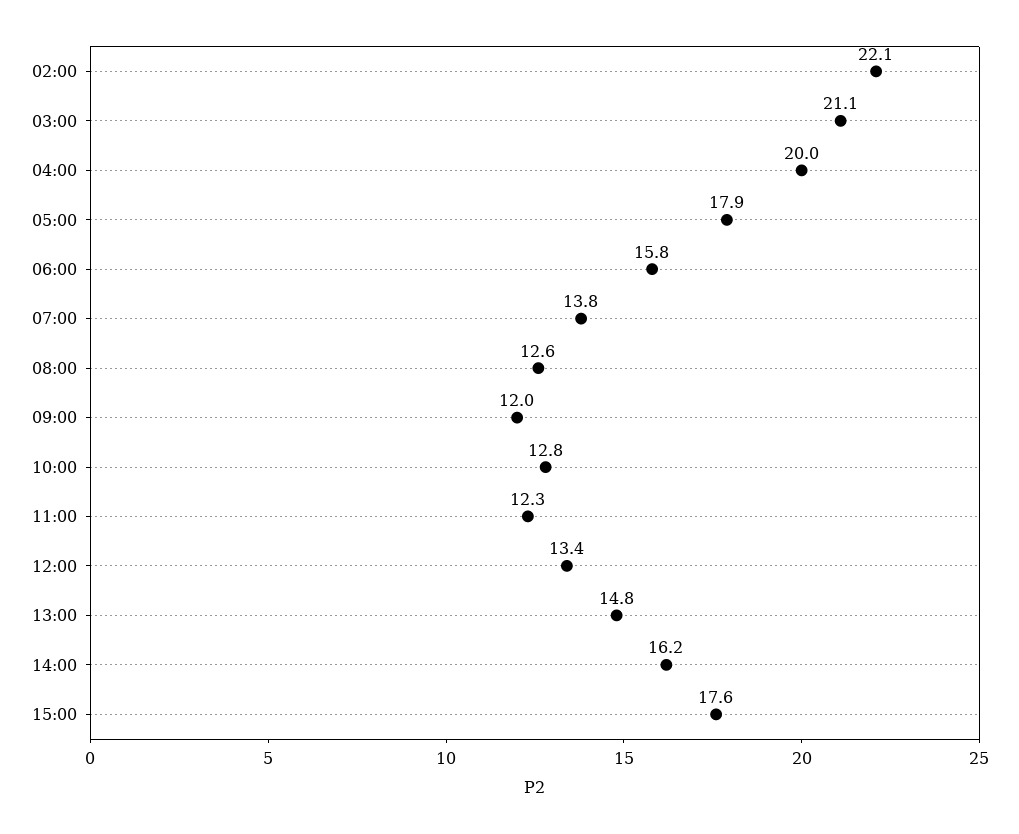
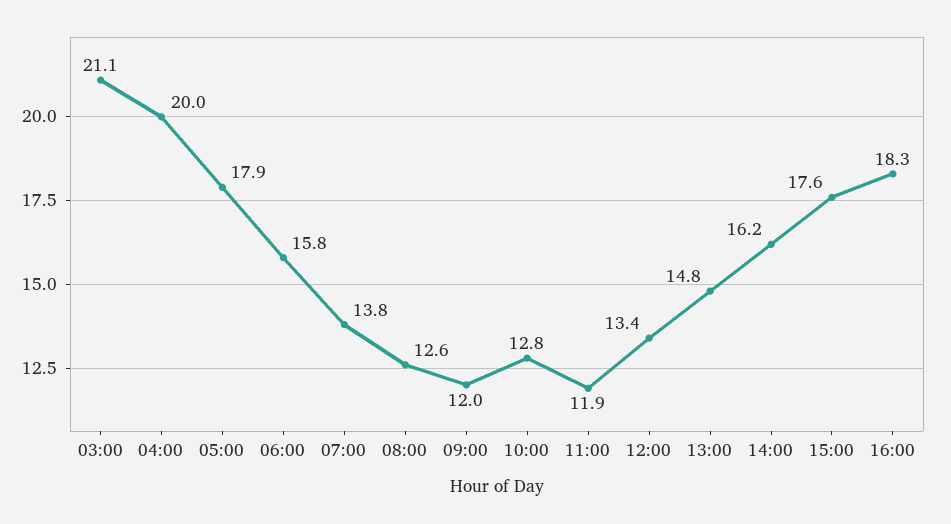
02:00: 22.1 -> none
11:00: 12.3 -> 11.9
16:00: none -> 18.3

